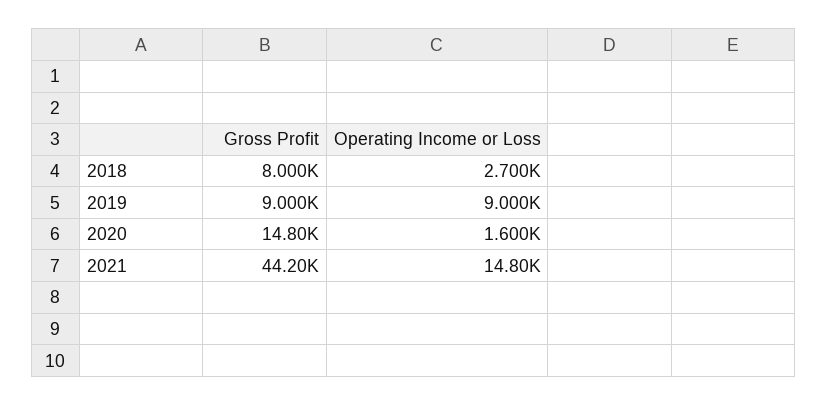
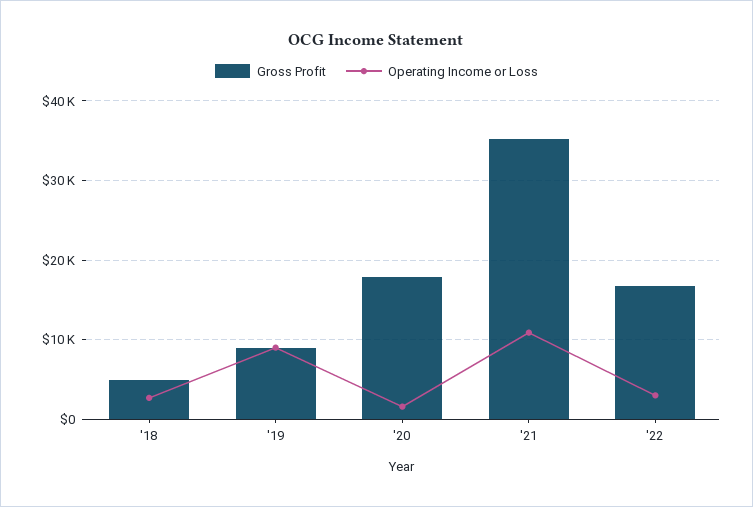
Gross Profit, 2018: 8000 -> 5000
Gross Profit, 2020: 14800 -> 18000
Gross Profit, 2021: 44200 -> 35000
Operating Income or Loss, 2021: 14800 -> 11000
Gross Profit, '22: none -> 17000
Operating Income or Loss, '22: none -> 3000

